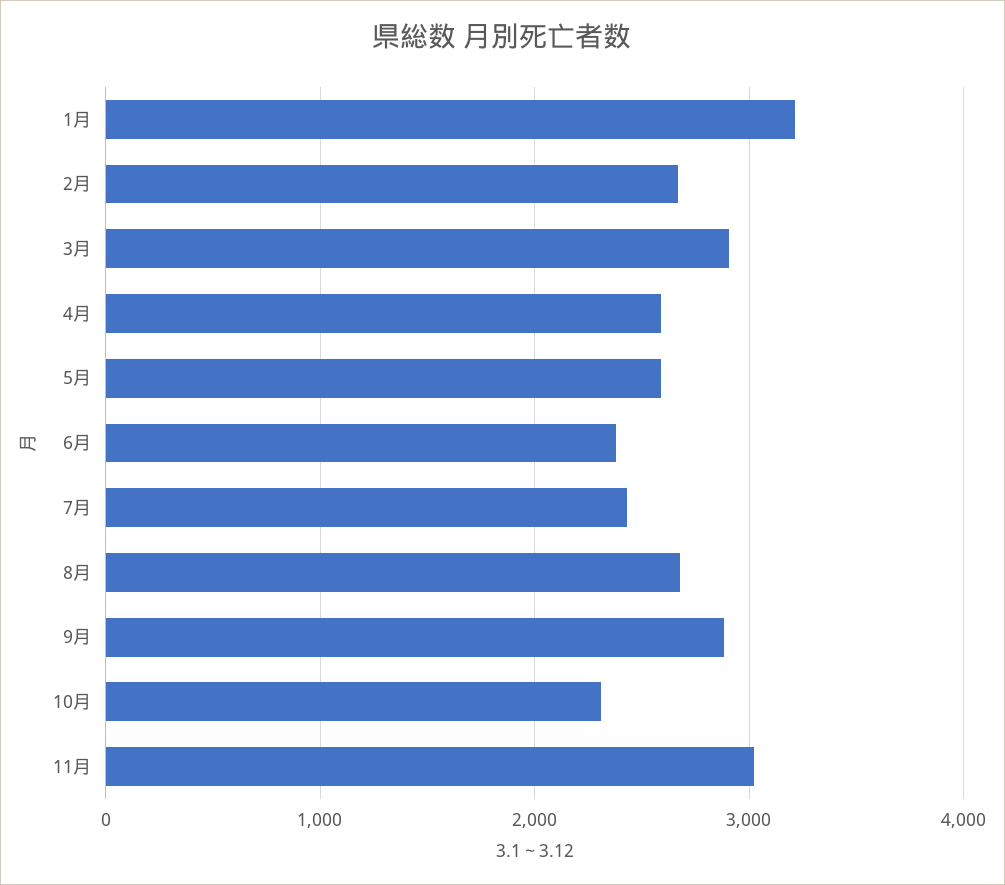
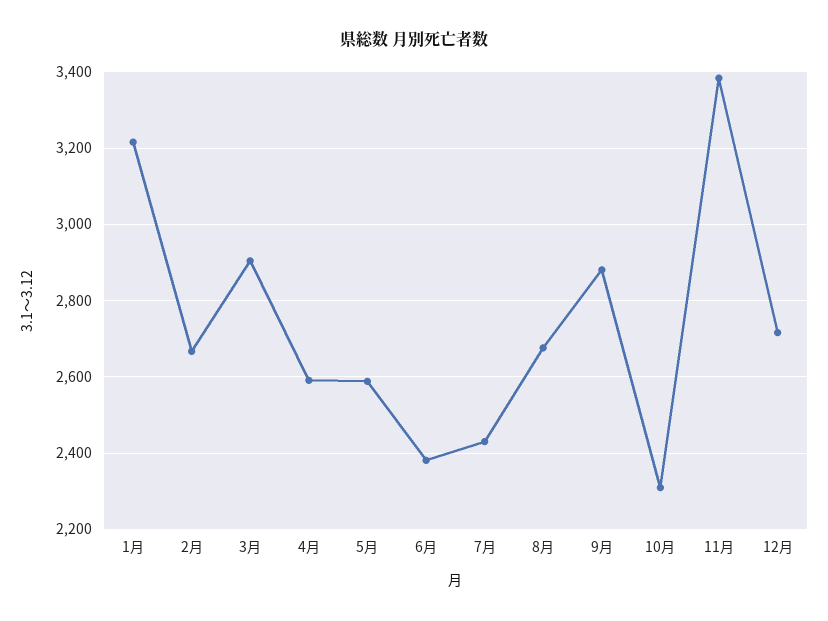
11月: 3000 -> 3380
12月: none -> 2720

